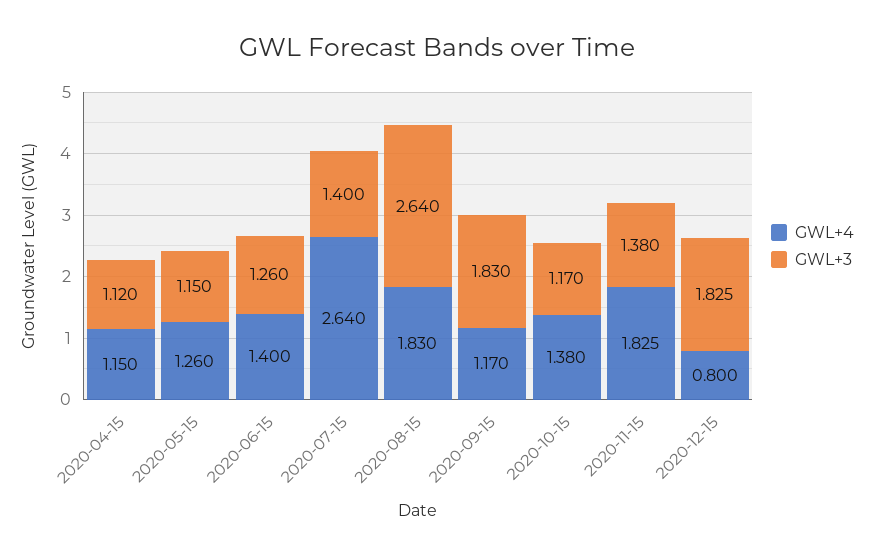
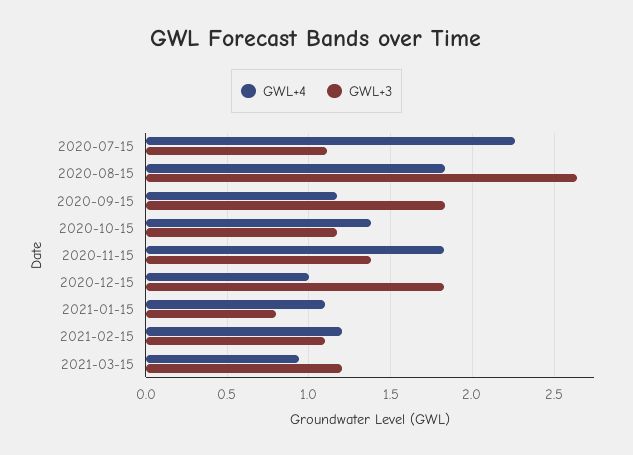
GWL+4, 2020-04-15: 1.15 -> none
GWL+3, 2020-04-15: 1.12 -> none
GWL+4, 2020-05-15: 1.26 -> none
GWL+3, 2020-05-15: 1.15 -> none
GWL+4, 2020-06-15: 1.4 -> none
GWL+3, 2020-06-15: 1.26 -> none
GWL+4, 2020-07-15: 2.64 -> 2.25
GWL+3, 2020-07-15: 1.4 -> 1.1
GWL+4, 2020-12-15: 0.8 -> 1
GWL+4, 2021-01-15: none -> 1.1
GWL+3, 2021-01-15: none -> 0.8
GWL+4, 2021-02-15: none -> 1.2
GWL+3, 2021-02-15: none -> 1.1
GWL+4, 2021-03-15: none -> 0.95
GWL+3, 2021-03-15: none -> 1.2

